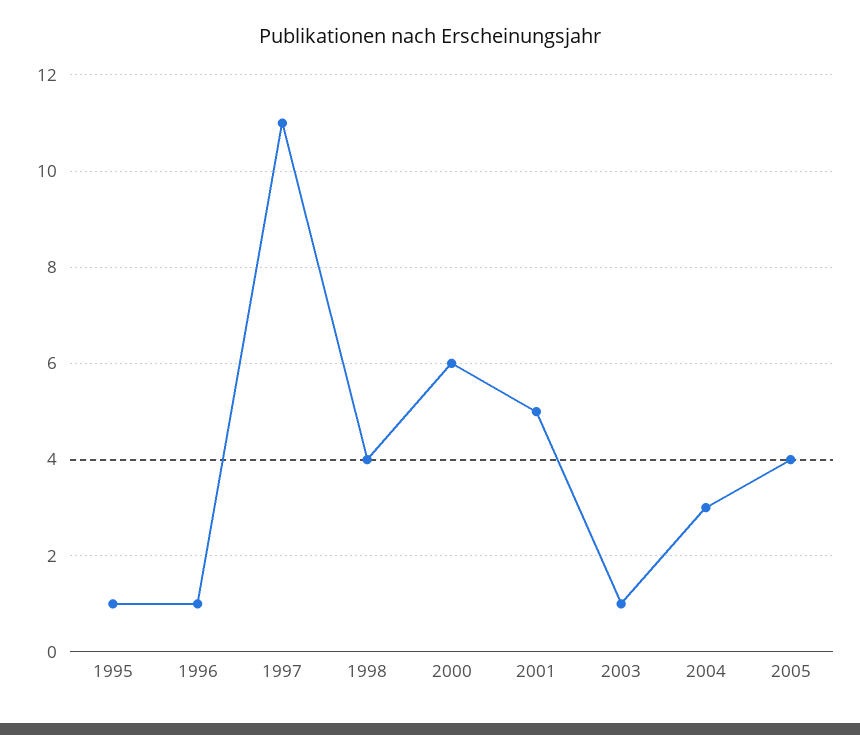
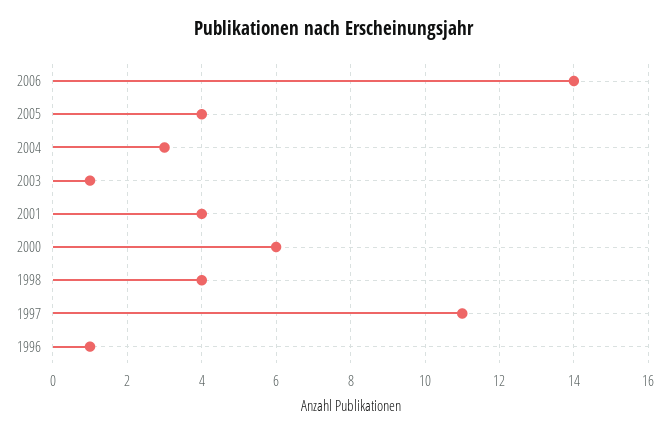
1995: 1 -> none
2001: 5 -> 4
2006: none -> 14

